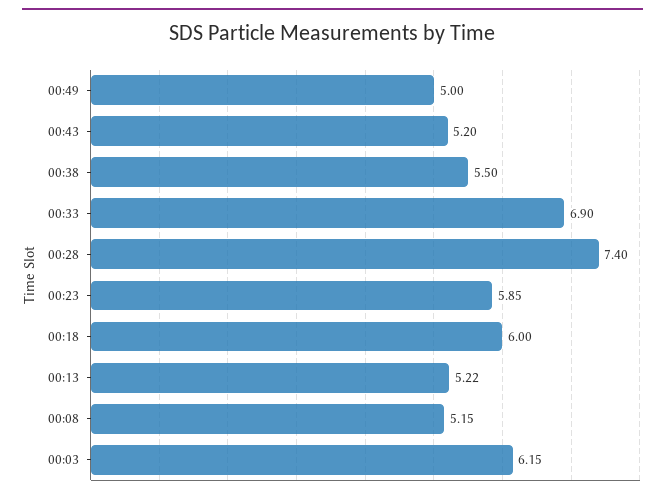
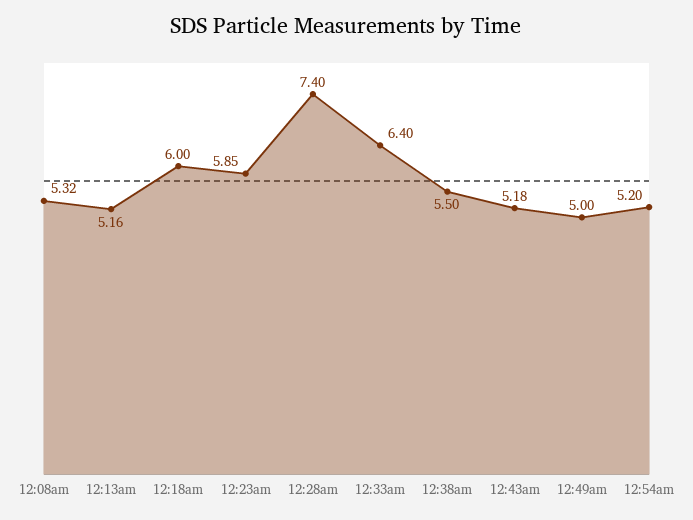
00:43: 5.2 -> 5.18
00:33: 6.9 -> 6.4
00:13: 5.22 -> 5.16
00:08: 5.15 -> 5.32
00:03: 6.15 -> none
12:54am: none -> 5.2

